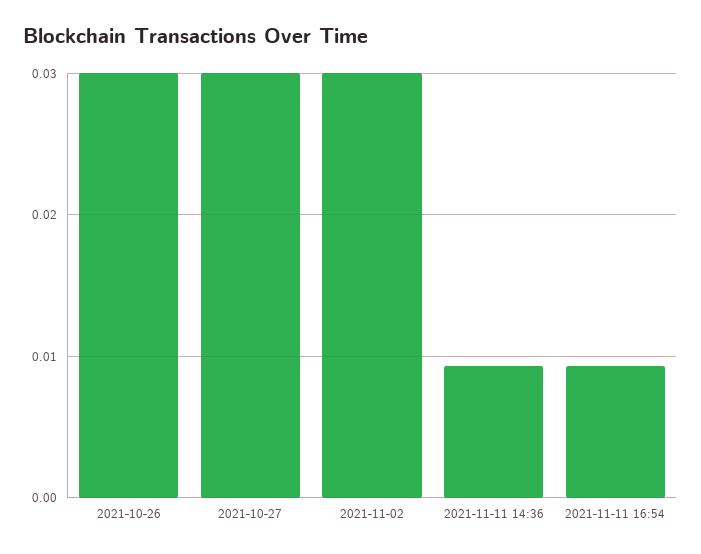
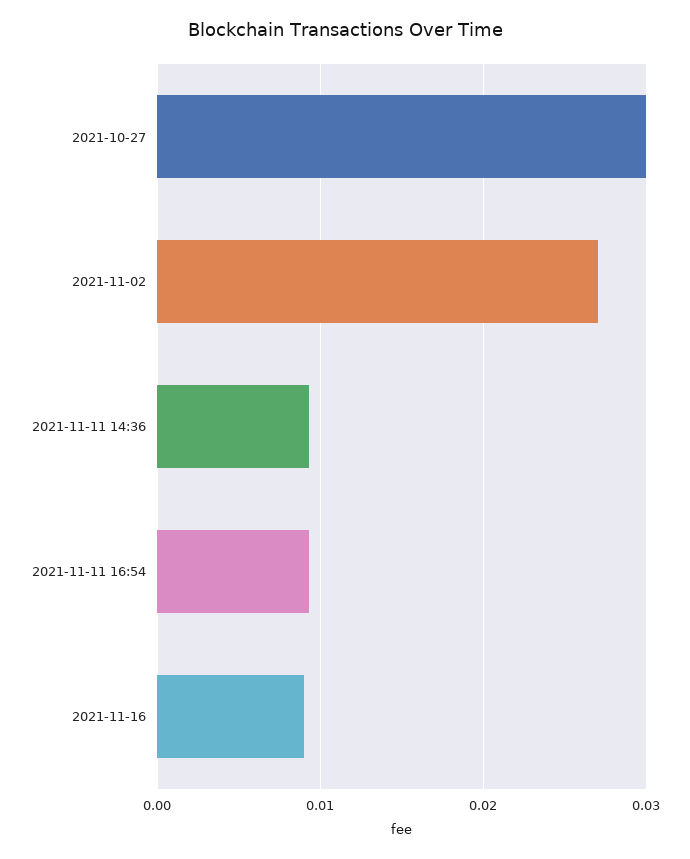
2021-10-26: 0.03 -> none
2021-11-02: 0.03 -> 0.027
2021-11-16: none -> 0.009

